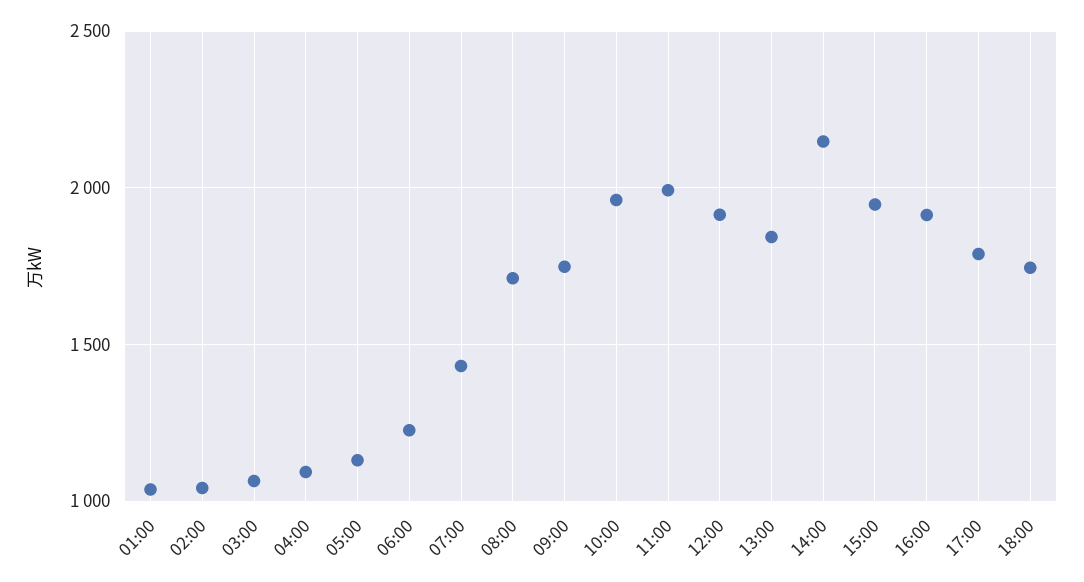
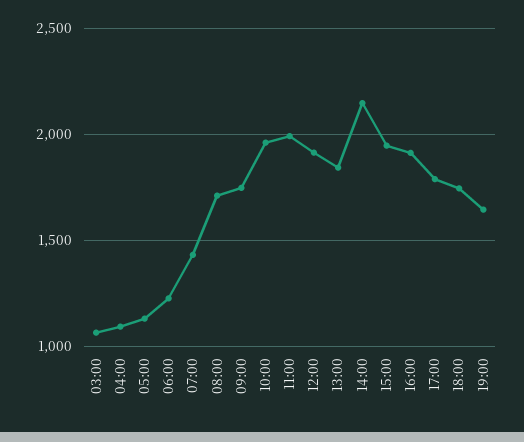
01:00: 1050 -> none
02:00: 1050 -> none
19:00: none -> 1650

